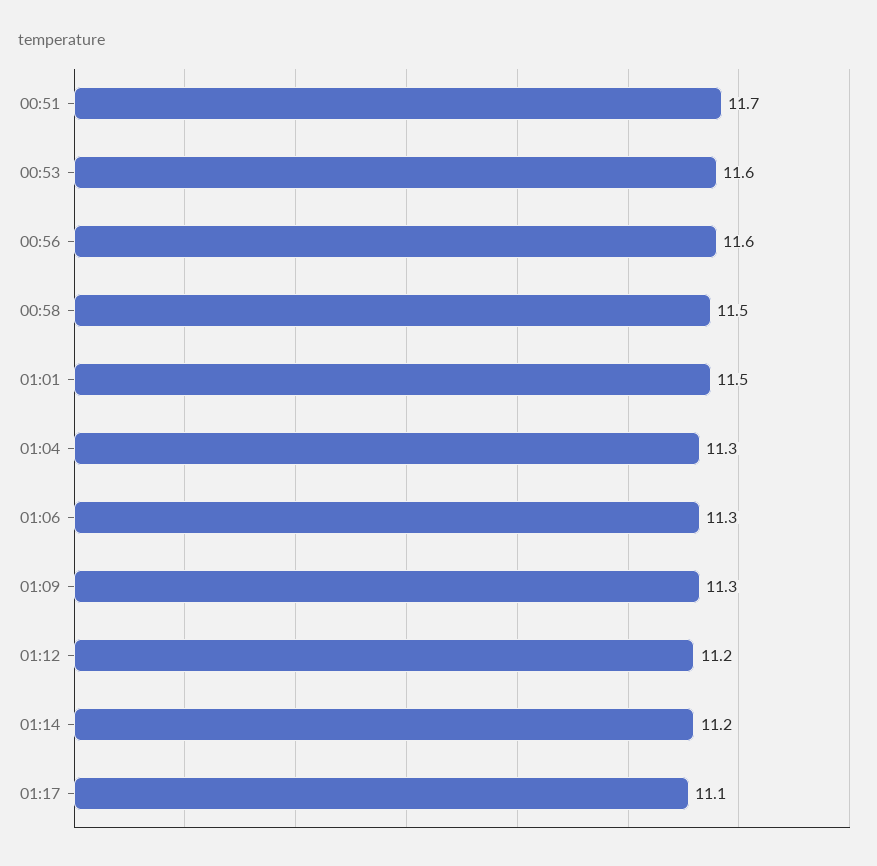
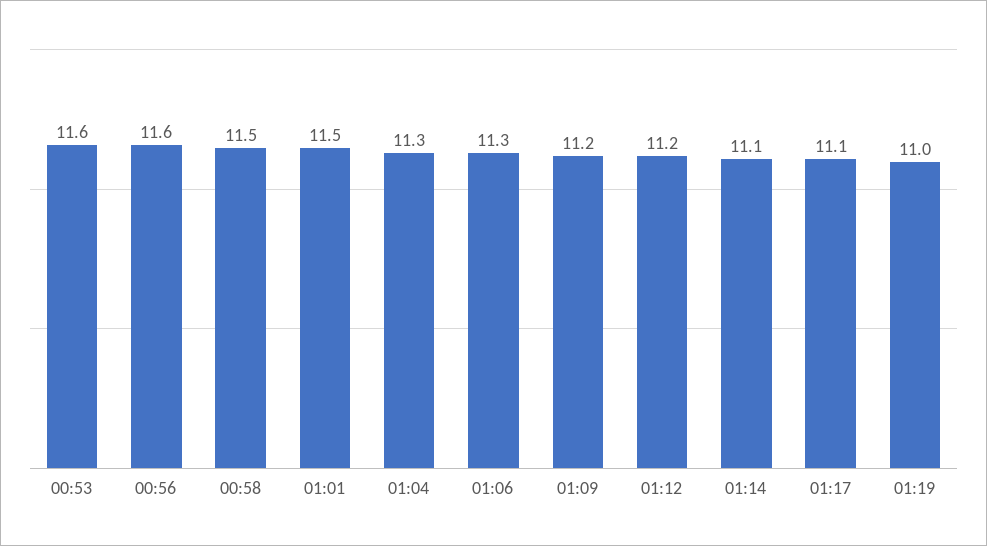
00:51: 11.7 -> none
01:09: 11.3 -> 11.2
01:14: 11.2 -> 11.1
01:19: none -> 11

